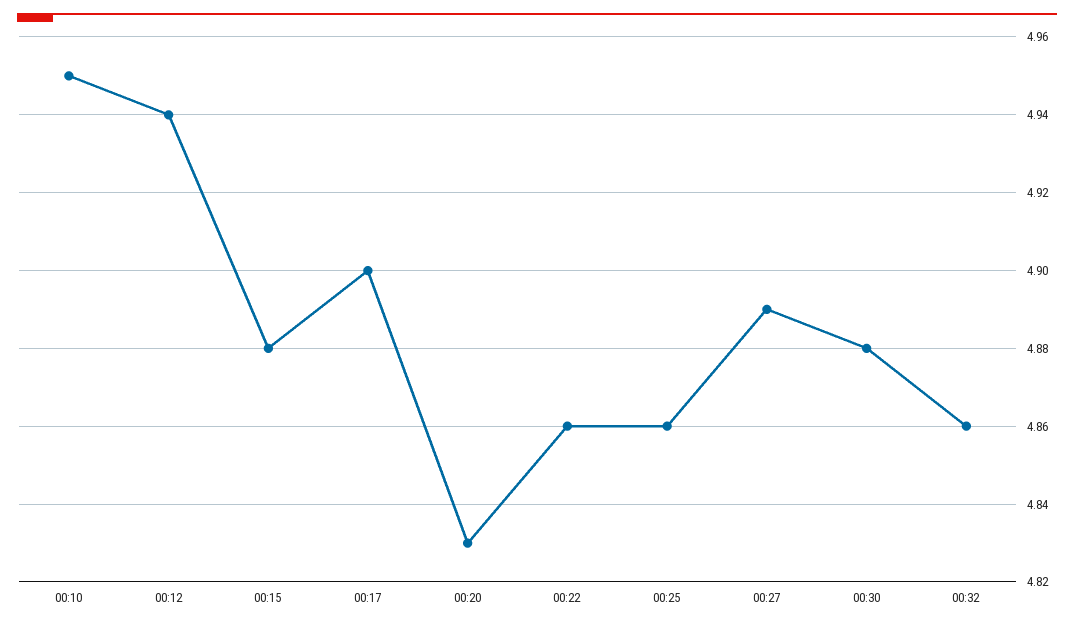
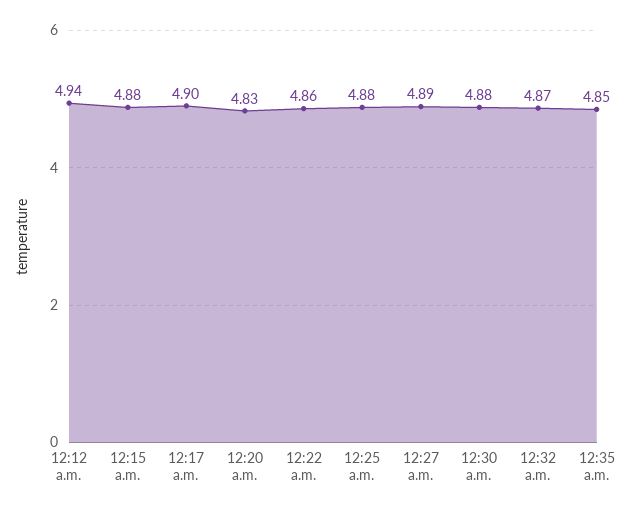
00:10: 4.95 -> none
00:25: 4.86 -> 4.88
00:32: 4.86 -> 4.87
12:35 a.m.: none -> 4.85

